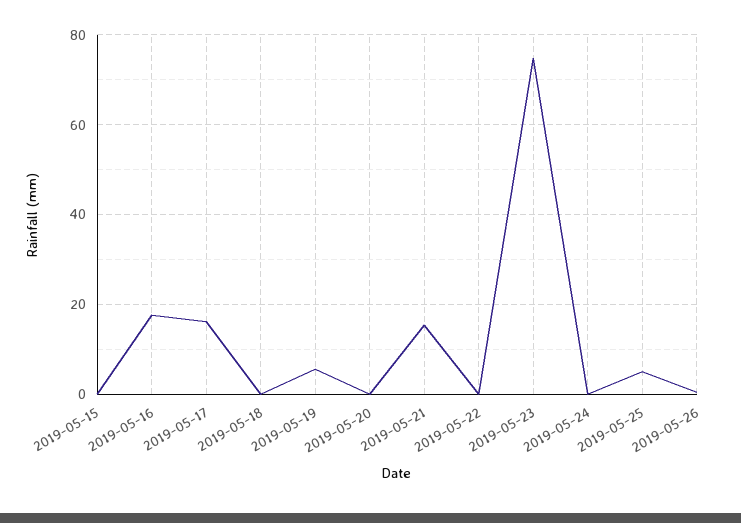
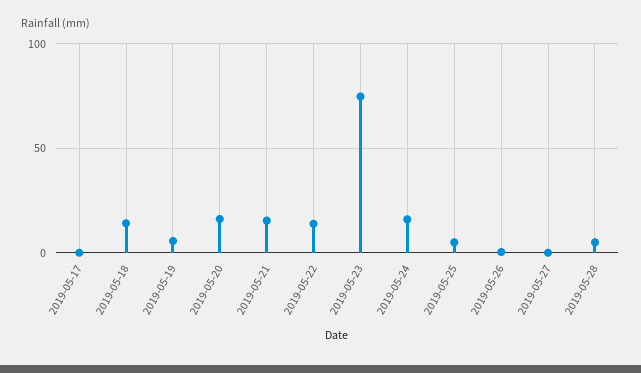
2019-05-15: 0 -> none
2019-05-16: 18 -> none
2019-05-17: 16 -> 0
2019-05-18: 0 -> 15
2019-05-20: 0 -> 15
2019-05-22: 0 -> 15
2019-05-24: 0 -> 15
2019-05-27: none -> 0
2019-05-28: none -> 5

